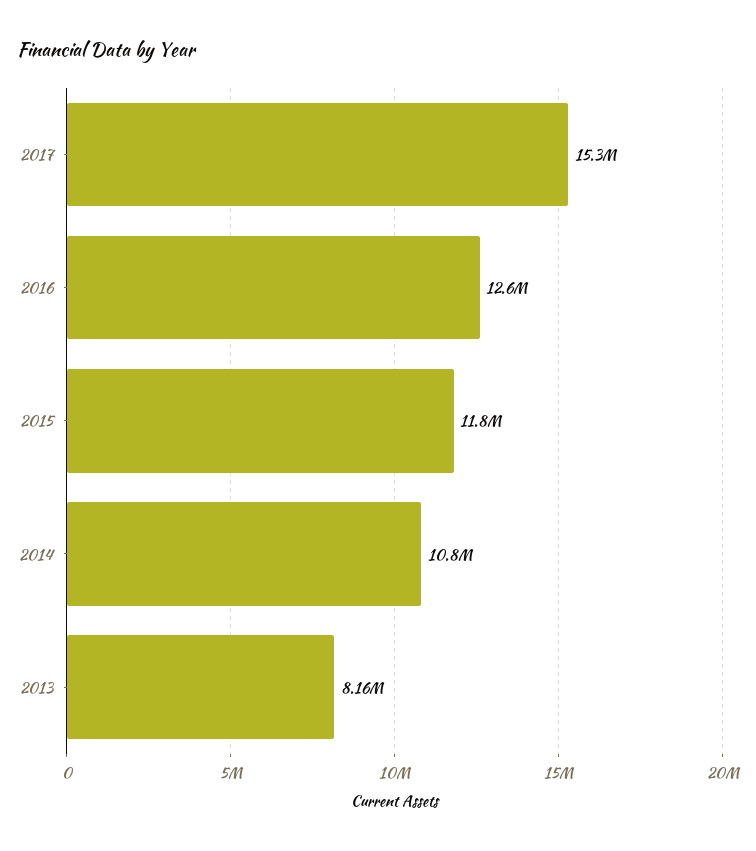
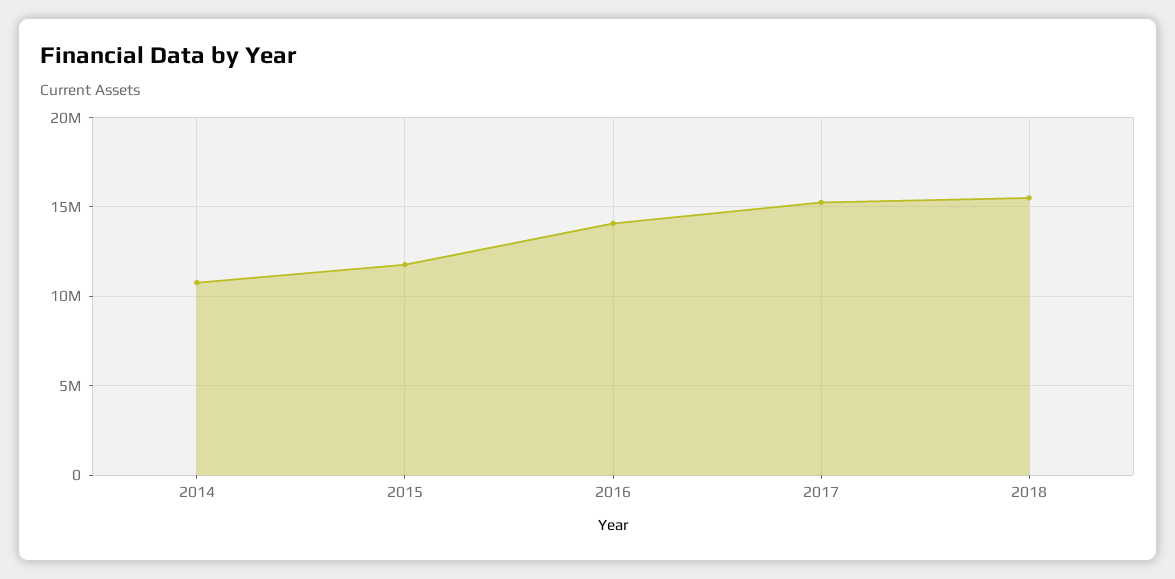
2016: 12600000 -> 14000000
2013: 8160000 -> none
2018: none -> 15500000

